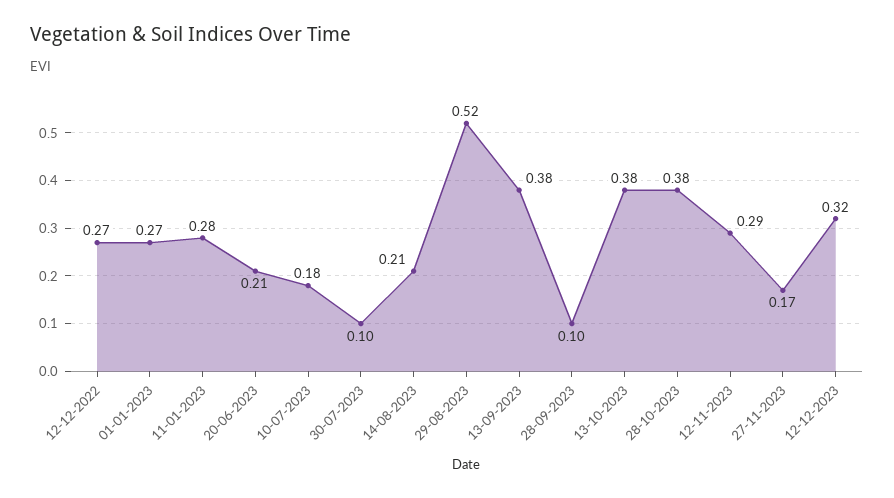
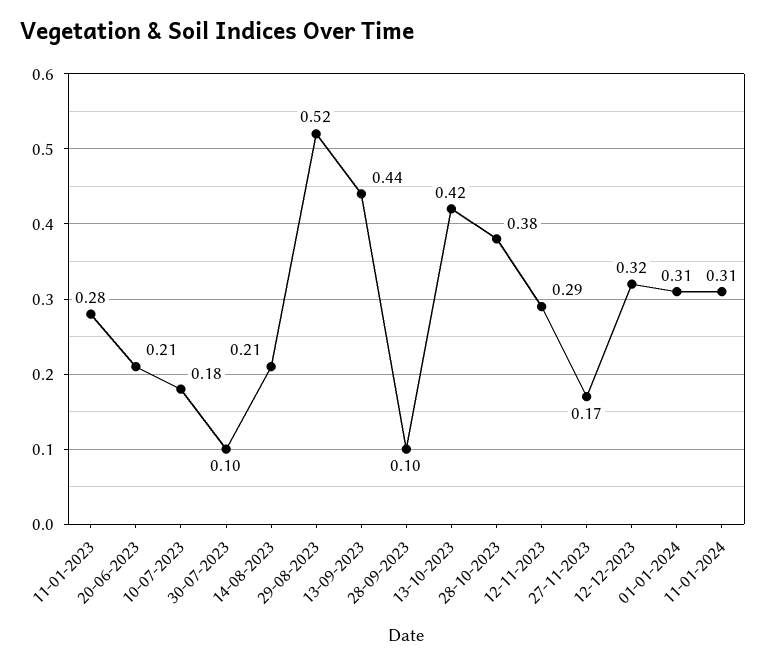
12-12-2022: 0.27 -> none
01-01-2023: 0.27 -> none
13-09-2023: 0.38 -> 0.44
13-10-2023: 0.38 -> 0.42
01-01-2024: none -> 0.31
11-01-2024: none -> 0.31

